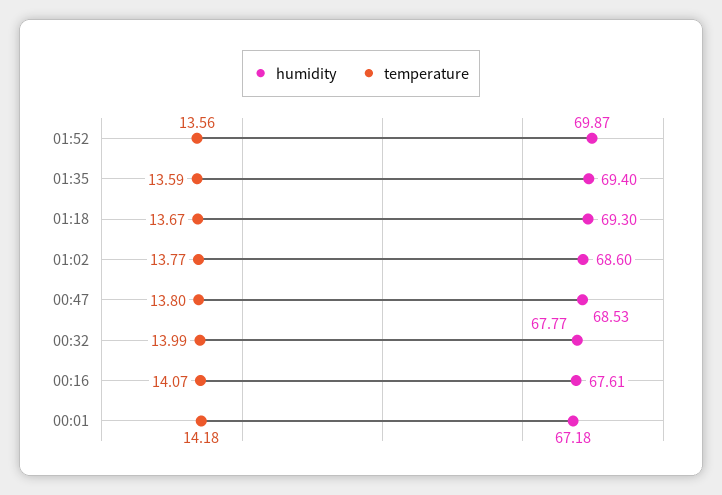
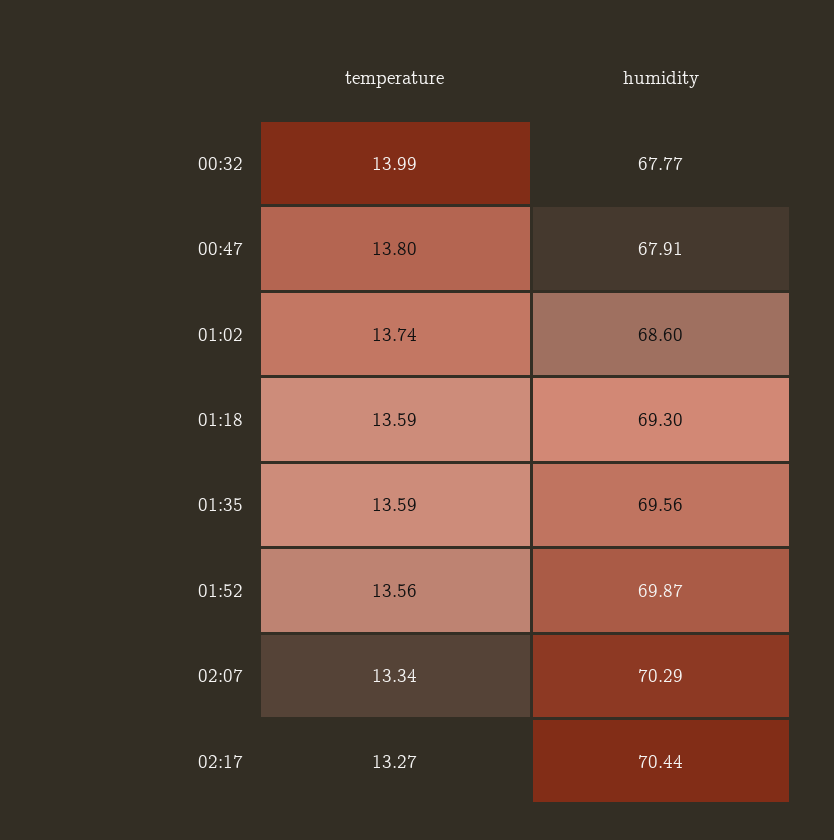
humidity, 01:35: 69.4 -> 69.56
temperature, 01:18: 13.67 -> 13.59
temperature, 01:02: 13.77 -> 13.74
humidity, 00:47: 68.53 -> 67.91
humidity, 00:16: 67.61 -> none
temperature, 00:16: 14.07 -> none
humidity, 00:01: 67.18 -> none
temperature, 00:01: 14.18 -> none
temperature, 02:07: none -> 13.34
humidity, 02:07: none -> 70.29
temperature, 02:17: none -> 13.27
humidity, 02:17: none -> 70.44

